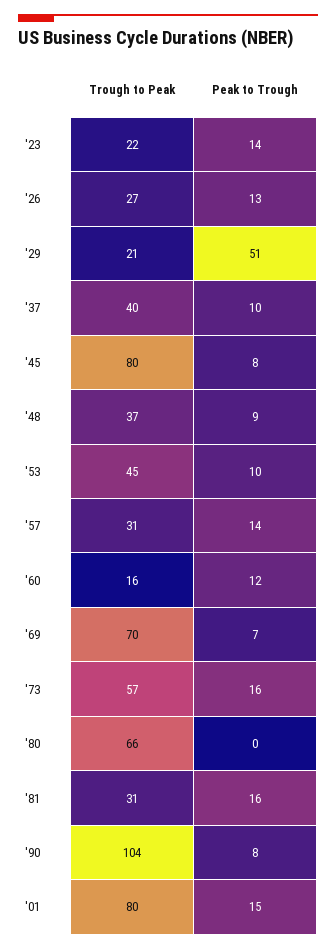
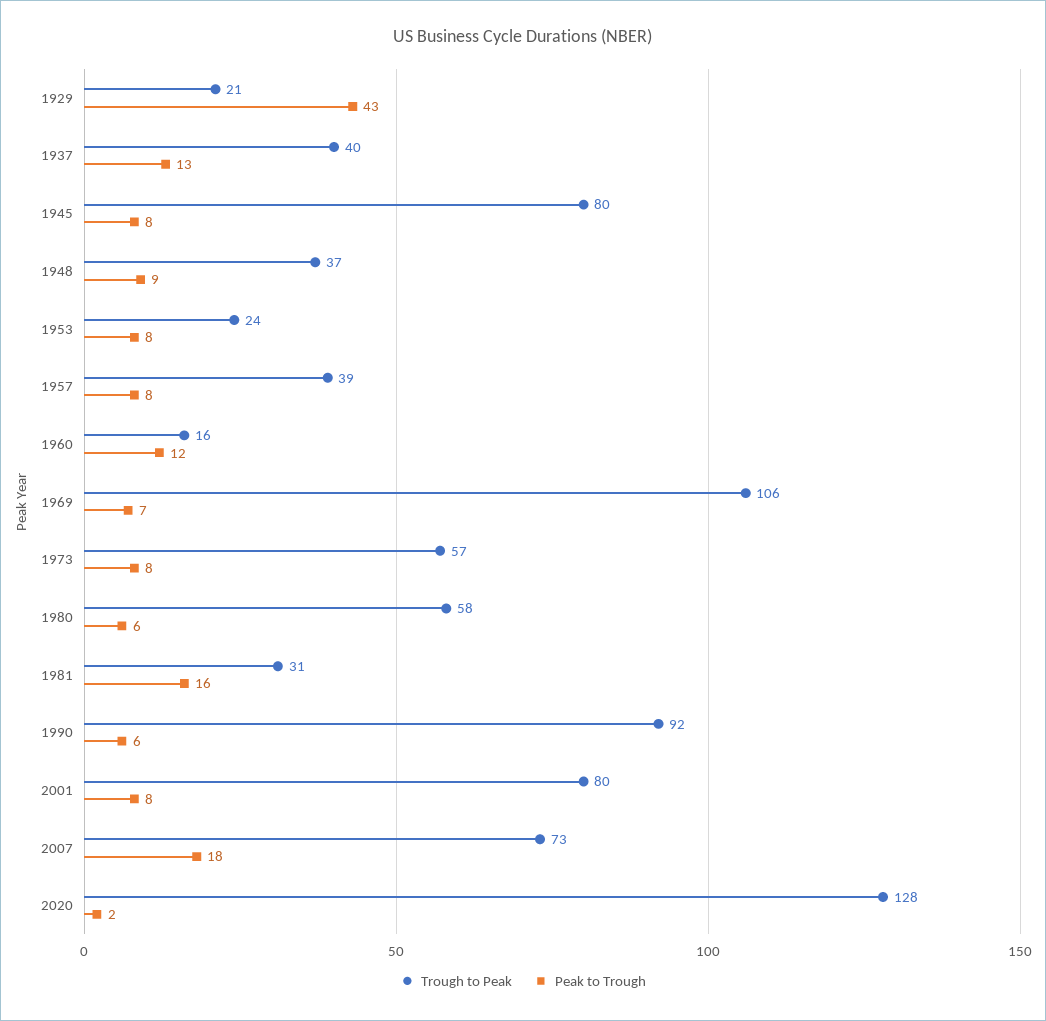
Trough to Peak, '23: 22 -> none
Peak to Trough, '23: 14 -> none
Trough to Peak, '26: 27 -> none
Peak to Trough, '26: 13 -> none
Peak to Trough, '29: 51 -> 43
Peak to Trough, '37: 10 -> 13
Trough to Peak, '53: 45 -> 24
Peak to Trough, '53: 10 -> 8
Trough to Peak, '57: 31 -> 39
Peak to Trough, '57: 14 -> 8
Trough to Peak, '69: 70 -> 106
Peak to Trough, '73: 16 -> 8
Trough to Peak, '80: 66 -> 58
Peak to Trough, '80: 0 -> 6
Trough to Peak, '90: 104 -> 92
Peak to Trough, '90: 8 -> 6
Peak to Trough, '01: 15 -> 8
Trough to Peak, 2007: none -> 73
Peak to Trough, 2007: none -> 18
Trough to Peak, 2020: none -> 128
Peak to Trough, 2020: none -> 2

